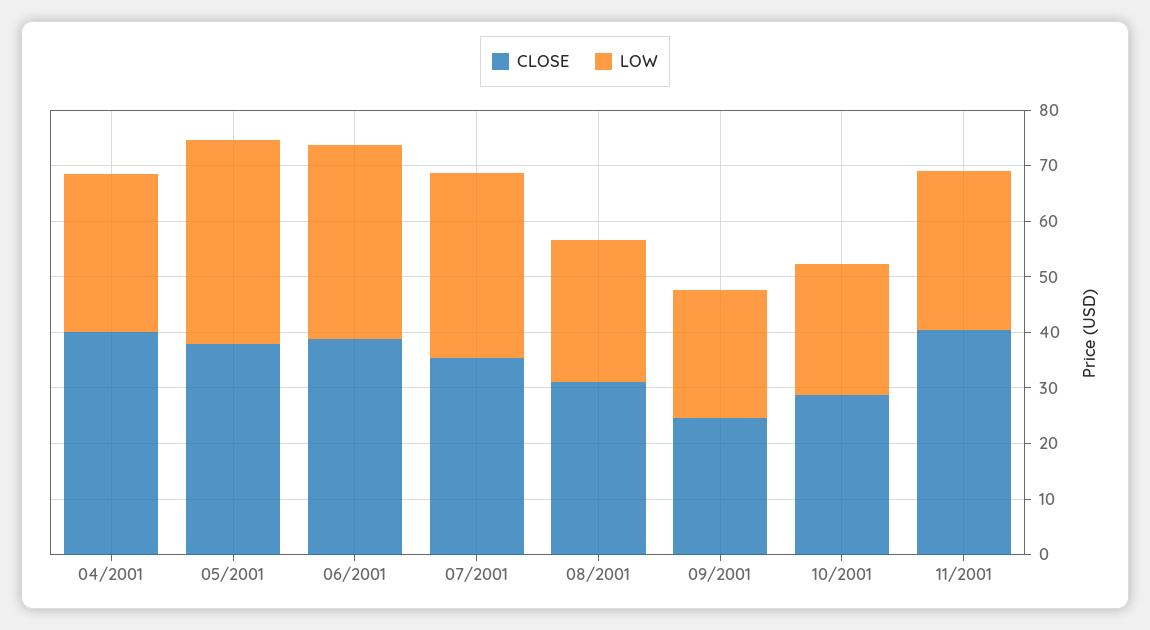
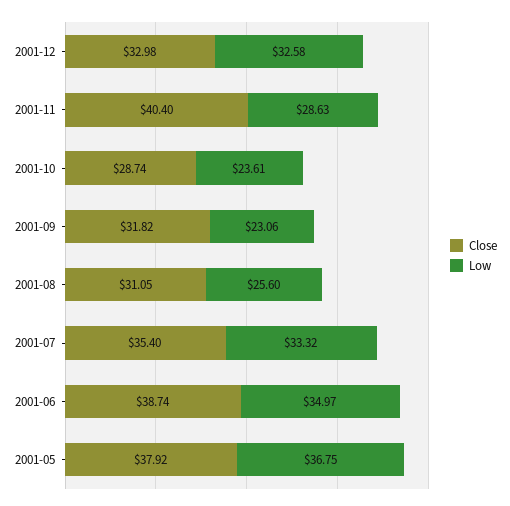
CLOSE, 04/2001: 40 -> none
LOW, 04/2001: 28 -> none
CLOSE, 09/2001: 24 -> 31.82
CLOSE, 2001-12: none -> 32.98
LOW, 2001-12: none -> 32.58

